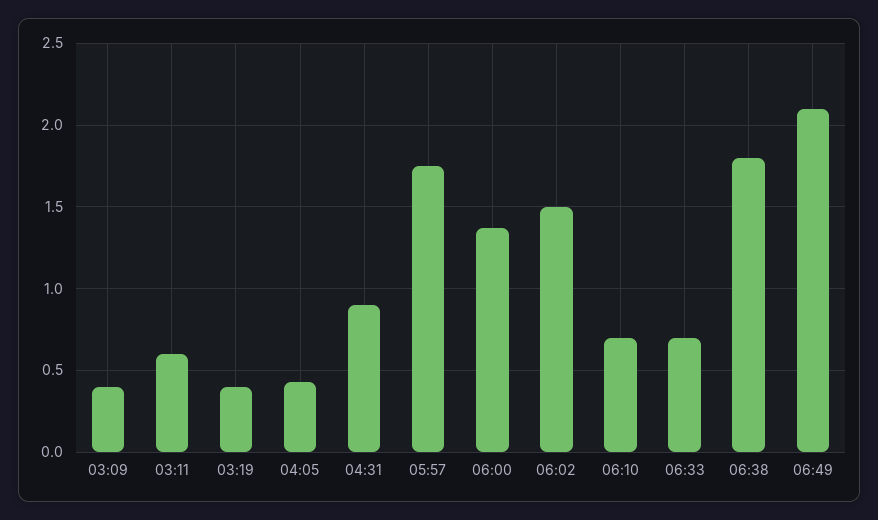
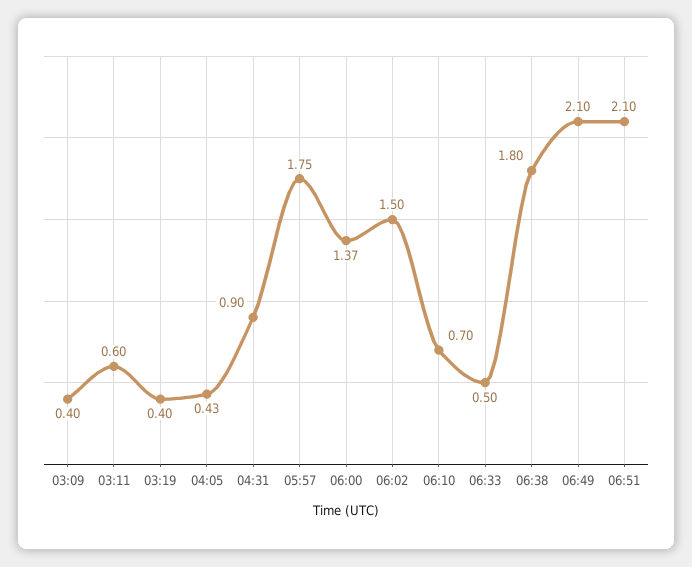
06:33: 0.7 -> 0.5
06:51: none -> 2.1

